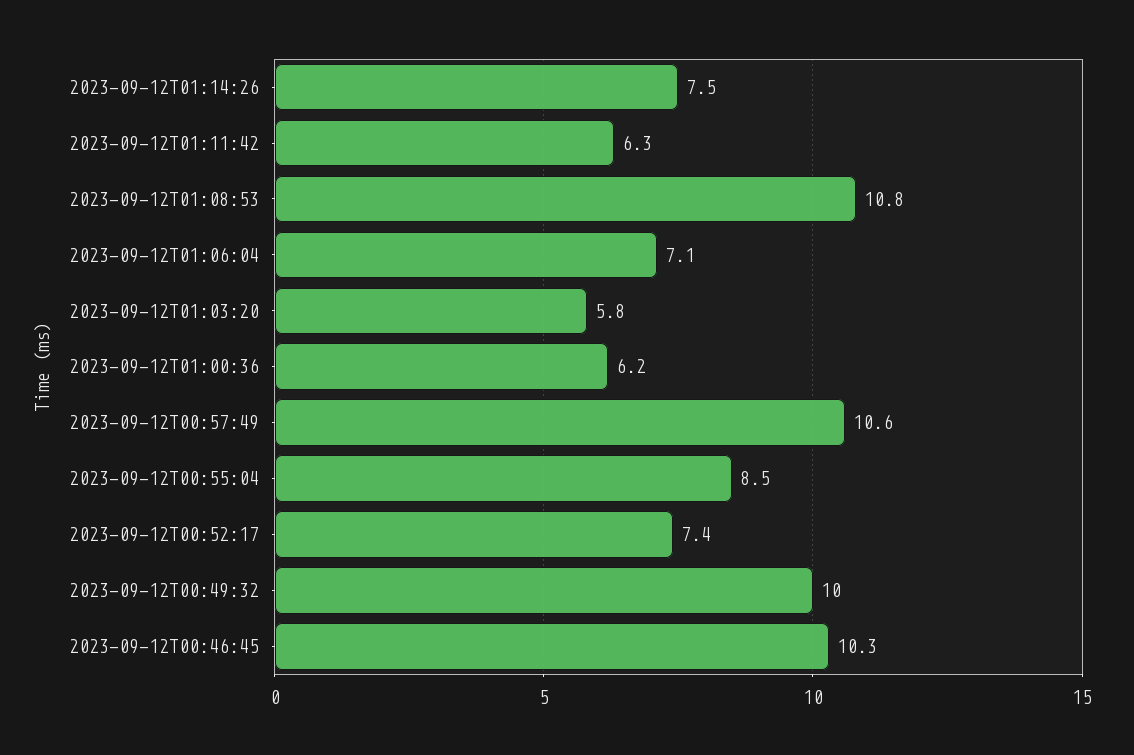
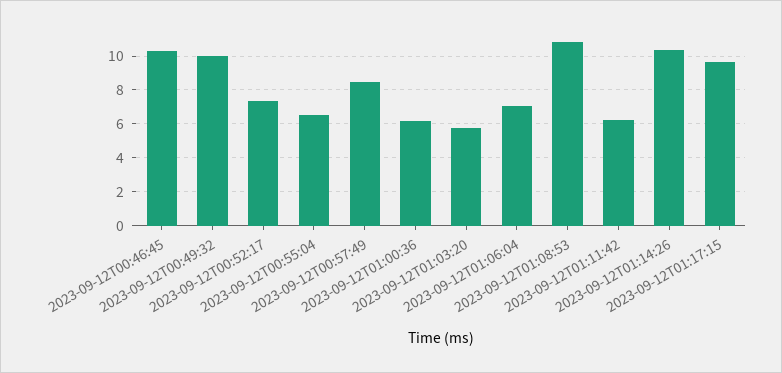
2023-09-12T01:14:26: 7.5 -> 10.5
2023-09-12T00:57:49: 10.6 -> 8.5
2023-09-12T00:55:04: 8.5 -> 6.5
2023-09-12T01:17:15: none -> 9.5

